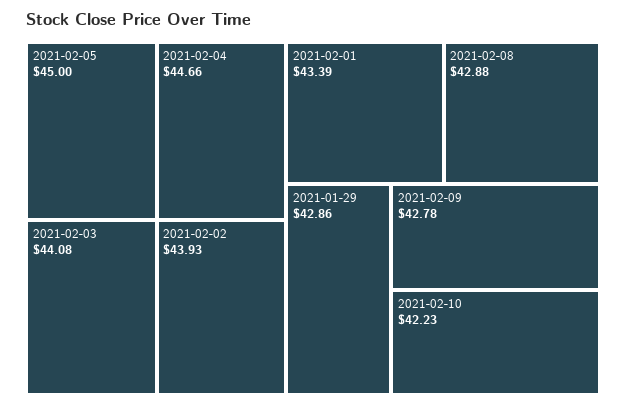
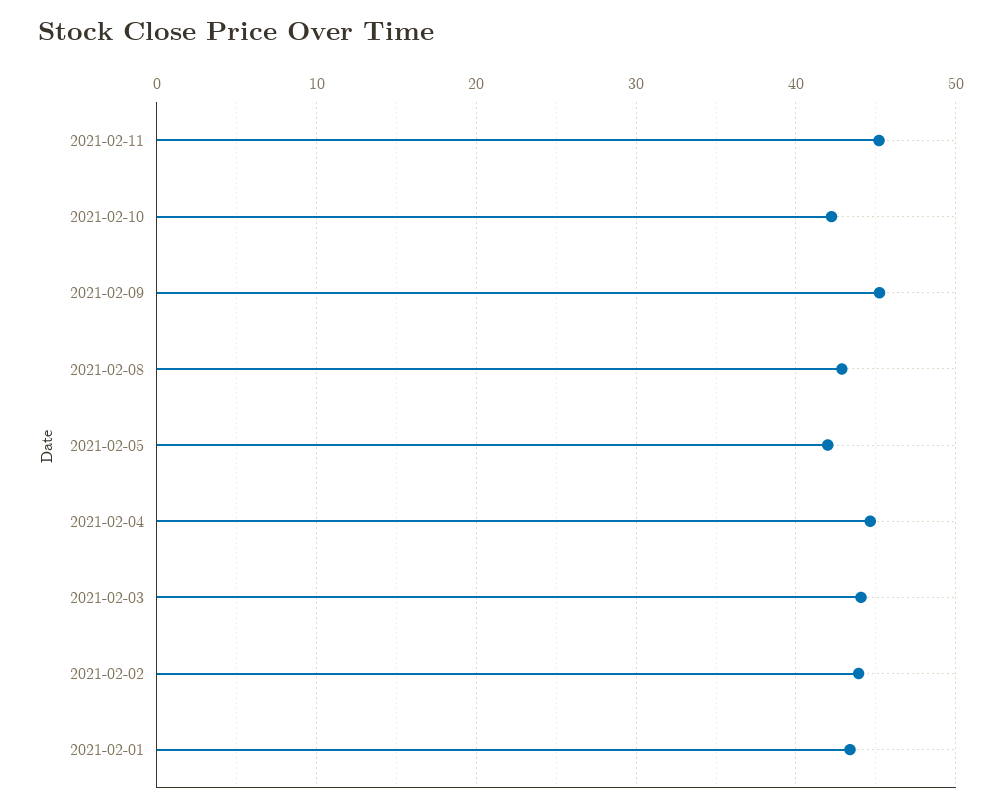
2021-02-05: 45 -> 42
2021-01-29: 42.86 -> none
2021-02-09: 42.78 -> 45
2021-02-11: none -> 45

